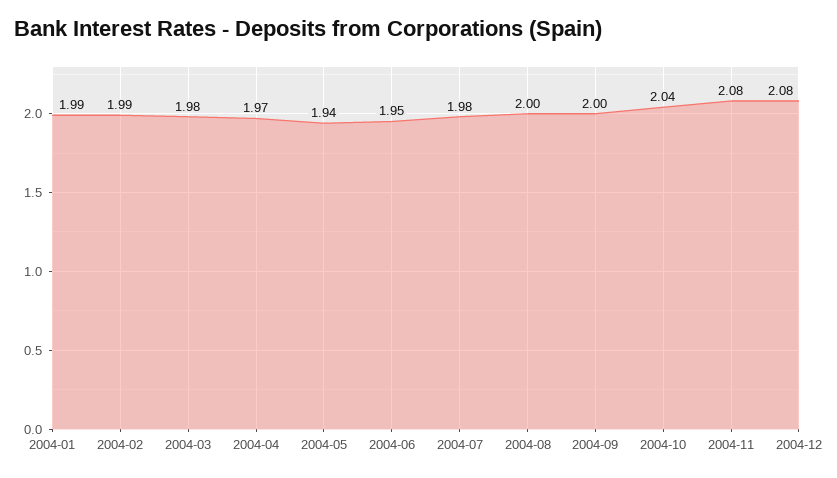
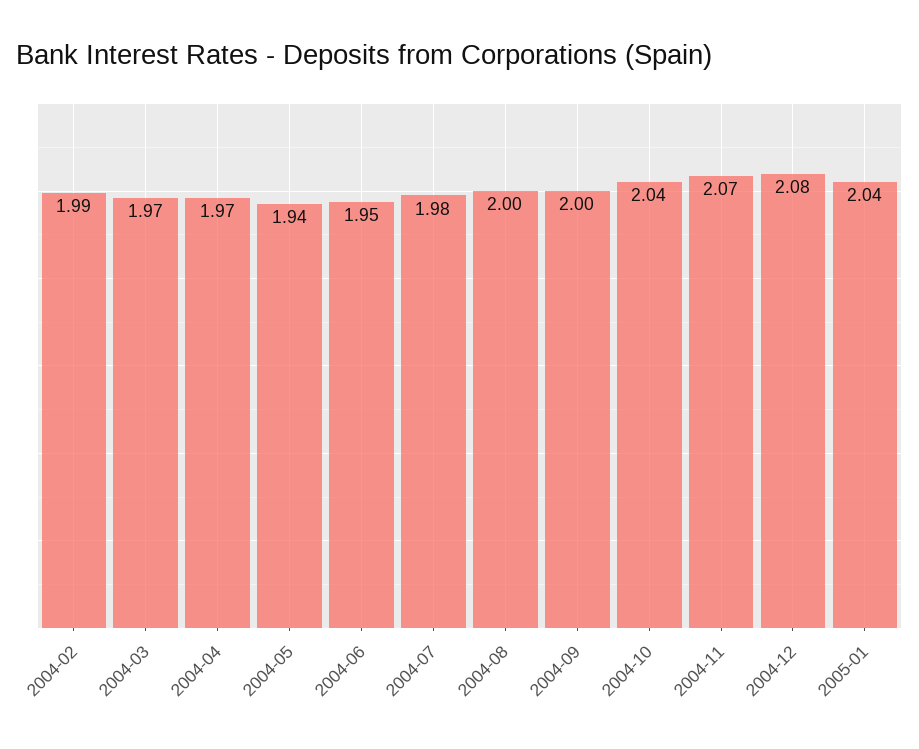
2004-01: 1.99 -> none
2004-03: 1.98 -> 1.97
2004-11: 2.08 -> 2.07
2005-01: none -> 2.04

